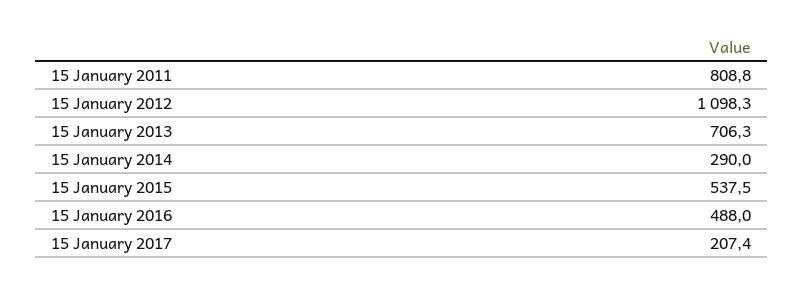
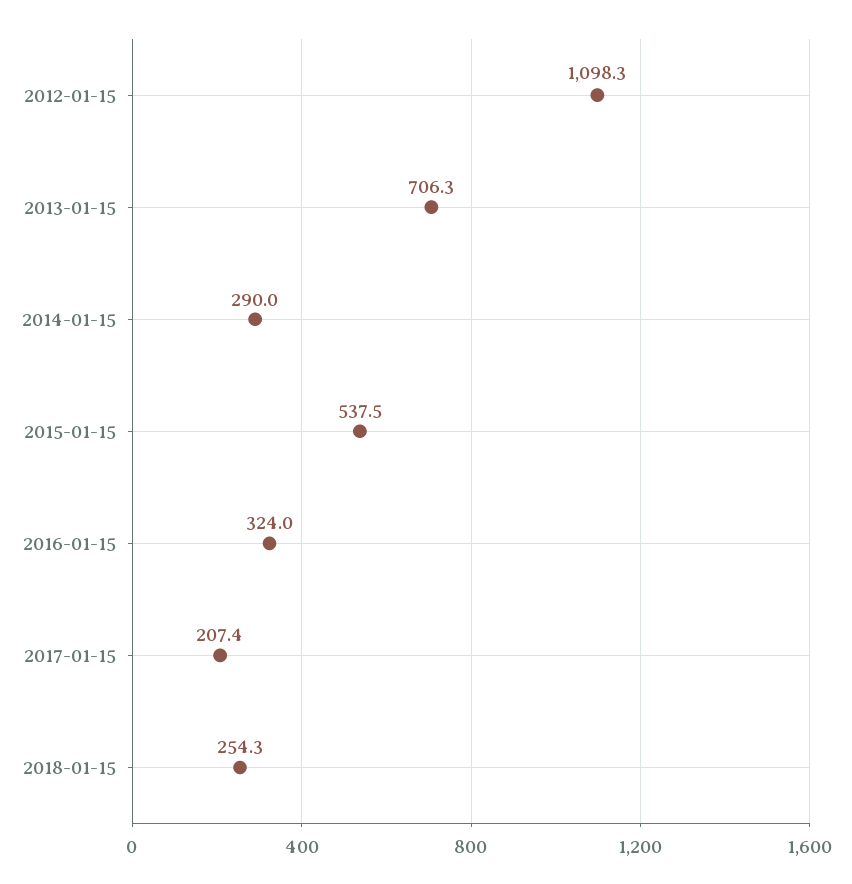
15 January 2011: 808.8 -> none
15 January 2016: 488 -> 324
2018-01-15: none -> 254.3

